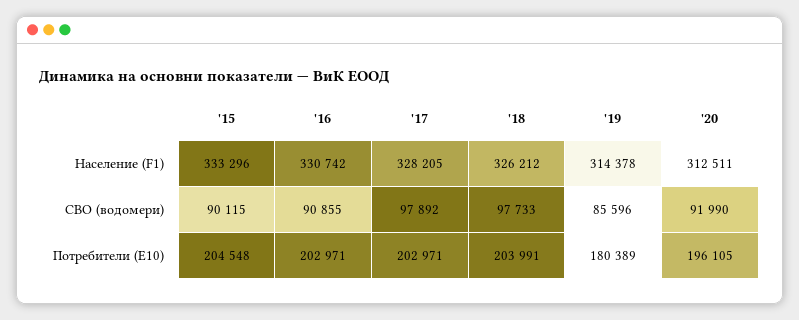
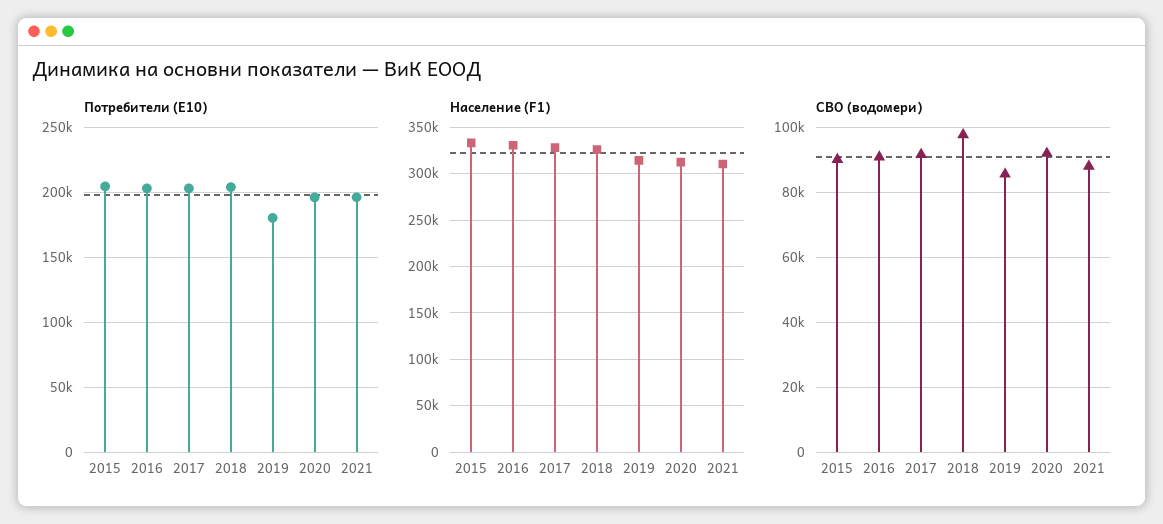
СВО (водомери), '17: 97892 -> 92000
Потребители (E10), 2021: none -> 195000
Население (F1), 2021: none -> 310000
СВО (водомери), 2021: none -> 88000

